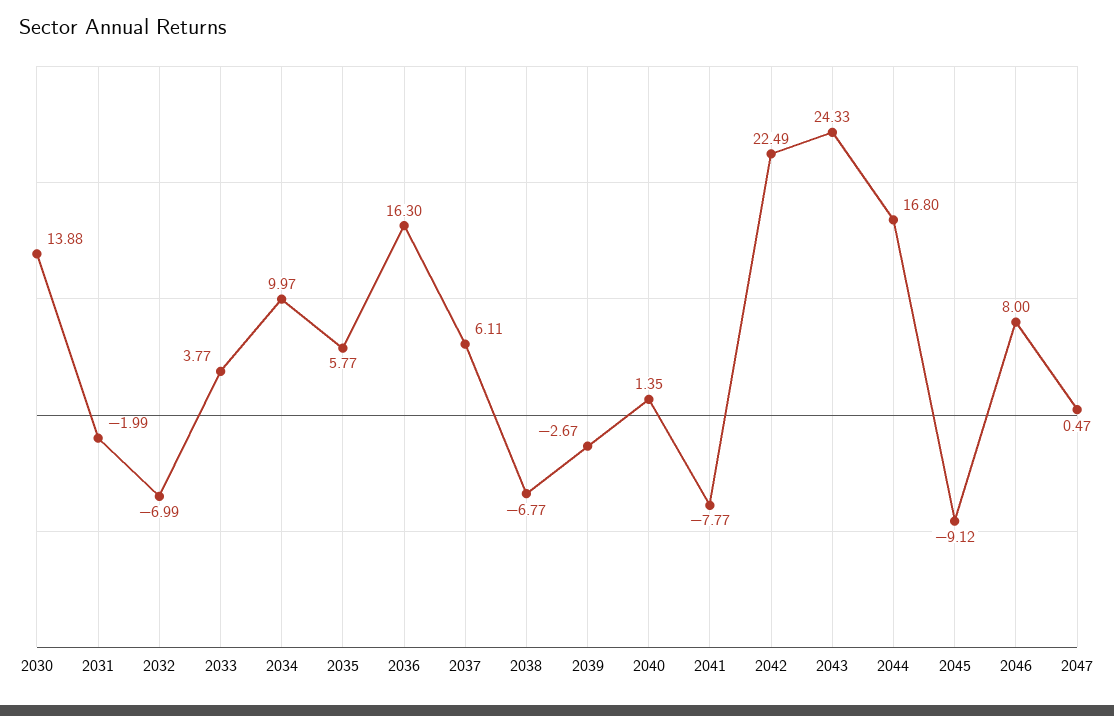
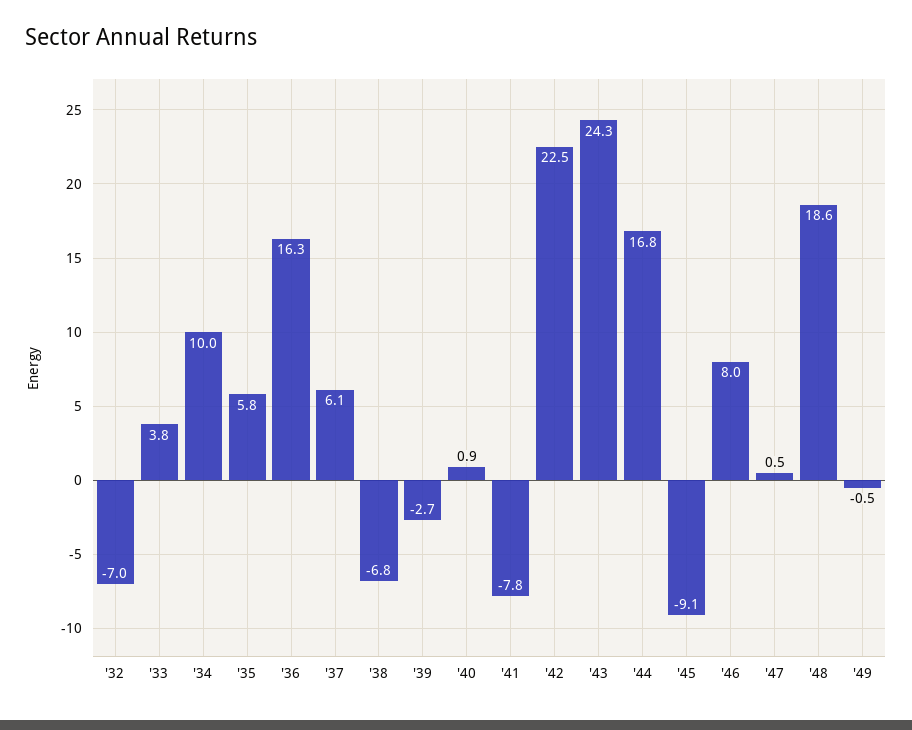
2030: 13.88 -> none
2031: -1.99 -> none
2040: 1.35 -> 0.9
'48: none -> 18.6
'49: none -> -0.5

